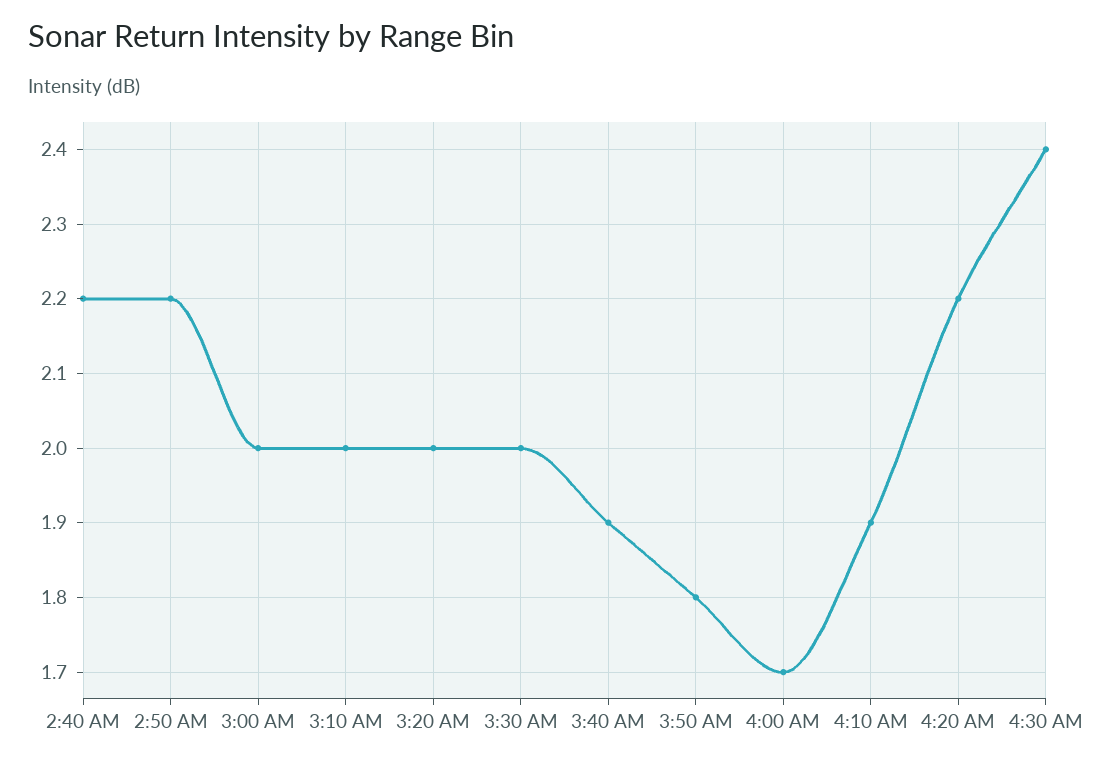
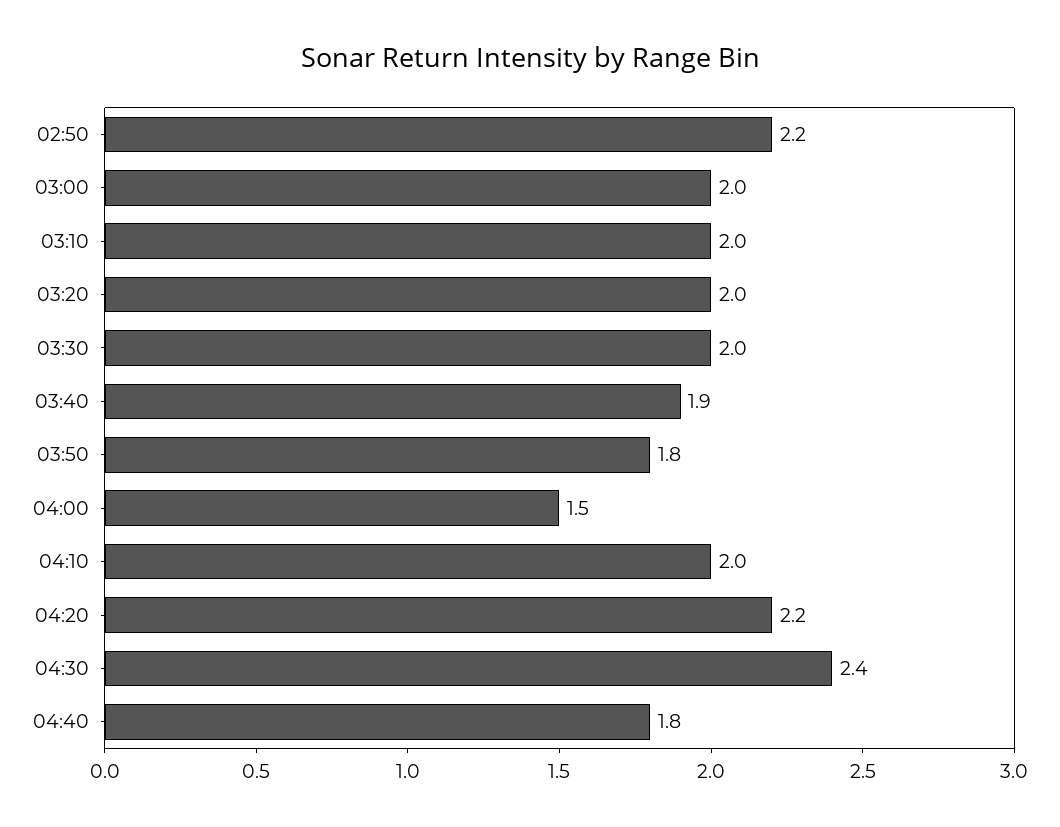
2:40 AM: 2.2 -> none
4:00 AM: 1.7 -> 1.5
4:10 AM: 1.9 -> 2
04:40: none -> 1.8

